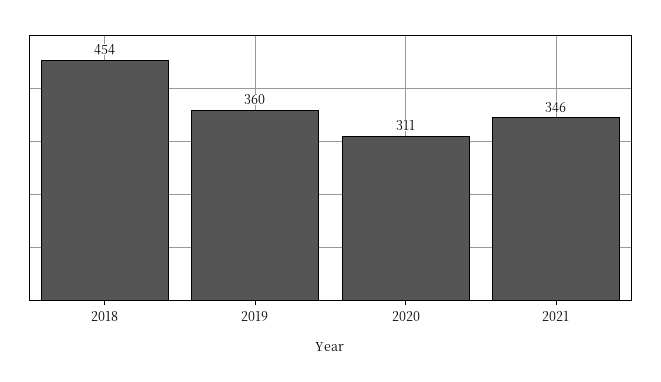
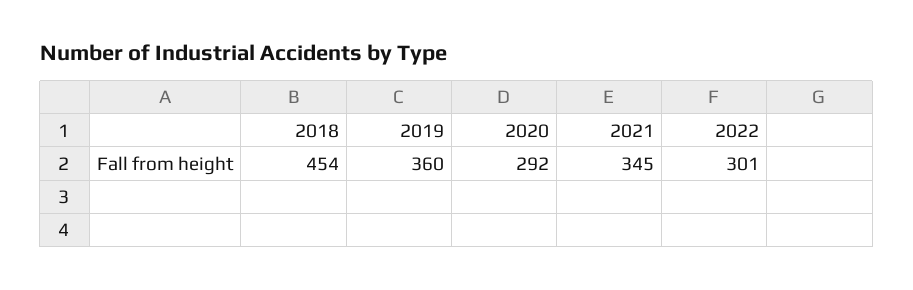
2020: 311 -> 292
2021: 346 -> 345
2022: none -> 301

